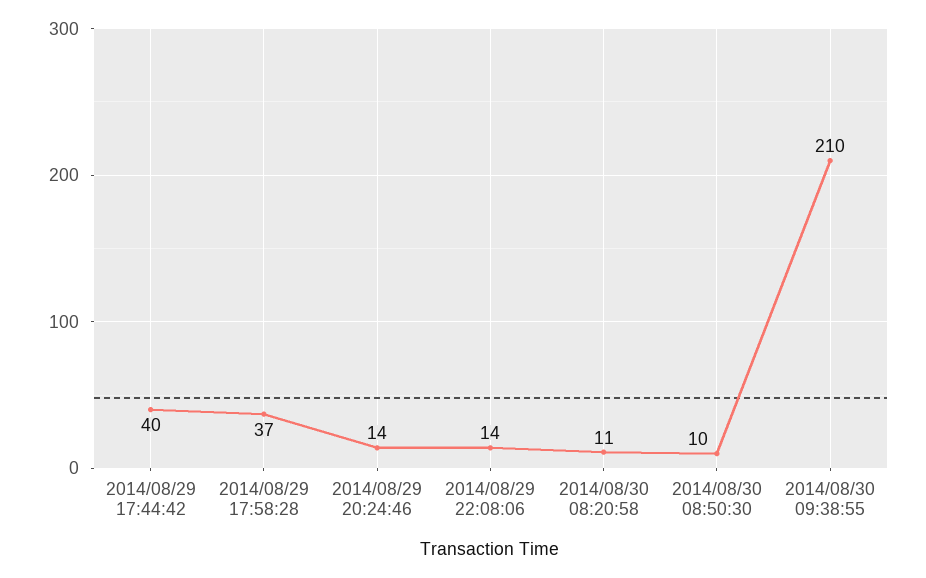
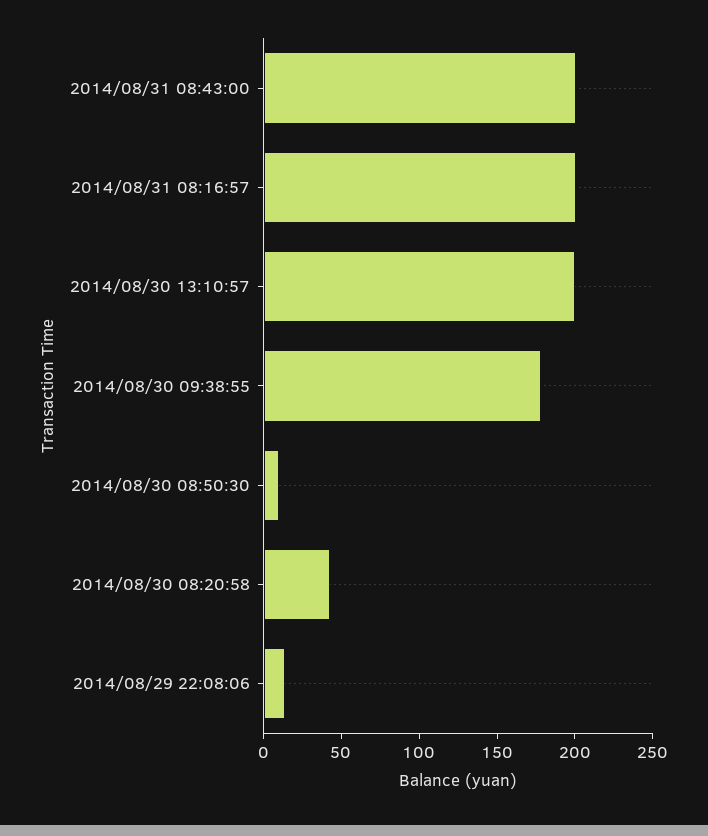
2014/08/29 17:44:42: 40 -> none
2014/08/29 17:58:28: 37 -> none
2014/08/29 20:24:46: 14 -> none
2014/08/30 08:20:58: 11 -> 40
2014/08/30 09:38:55: 210 -> 180
2014/08/31 08:43:00: none -> 200
2014/08/31 08:16:57: none -> 200
2014/08/30 13:10:57: none -> 200

